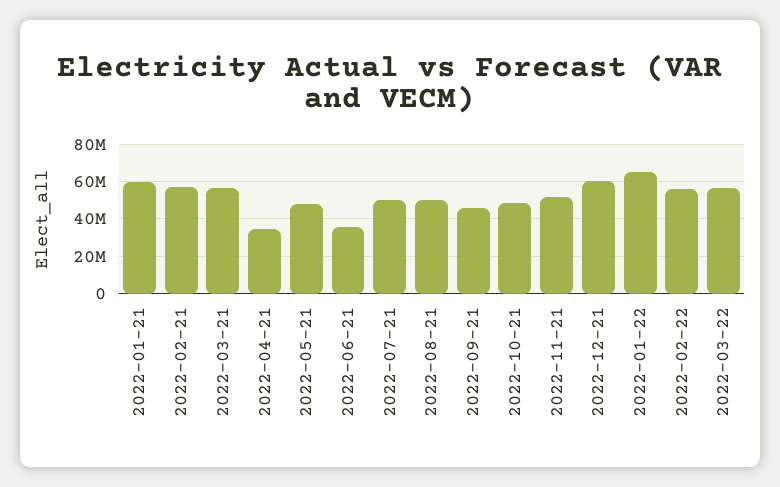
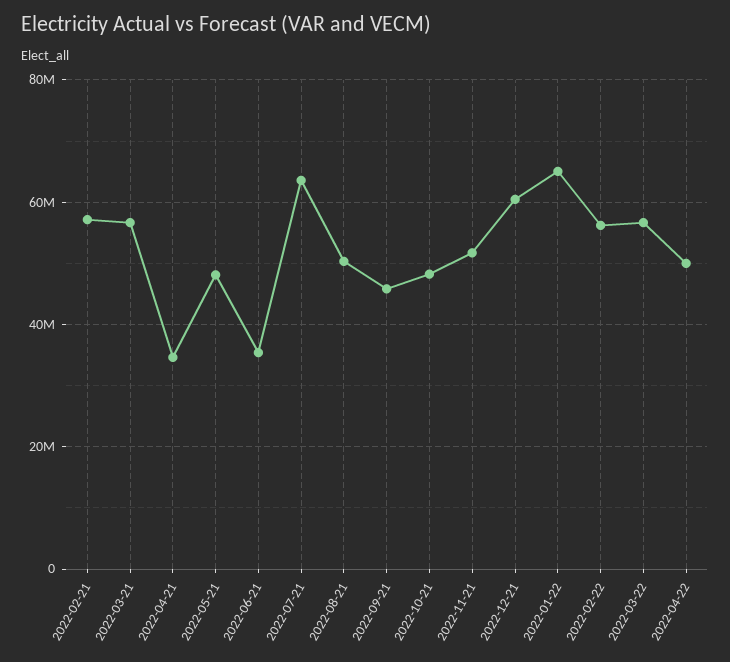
2022-01-21: 60000000 -> none
2022-07-21: 50000000 -> 64000000
2022-04-22: none -> 50000000

